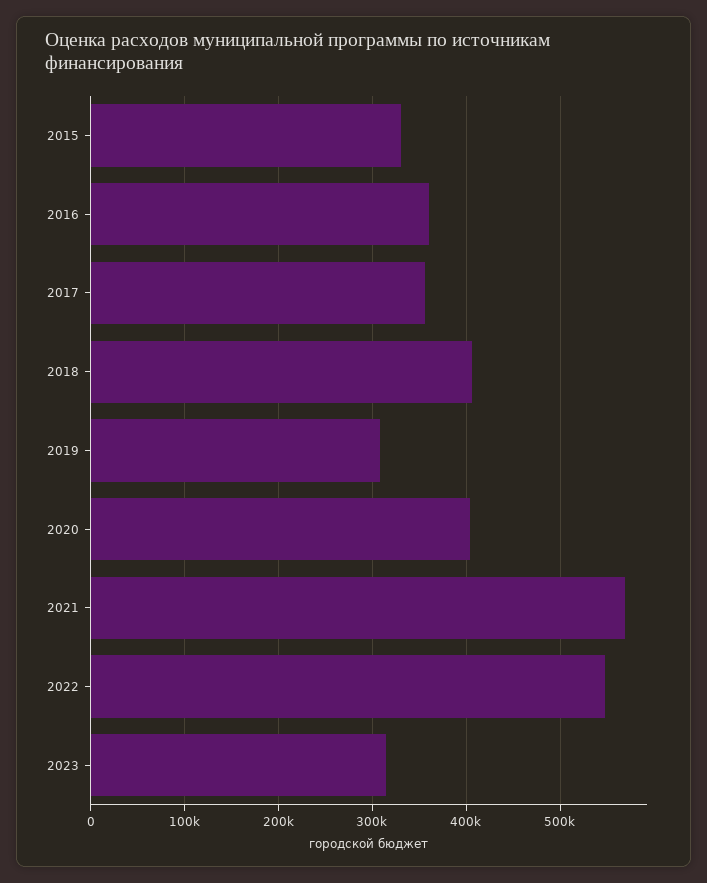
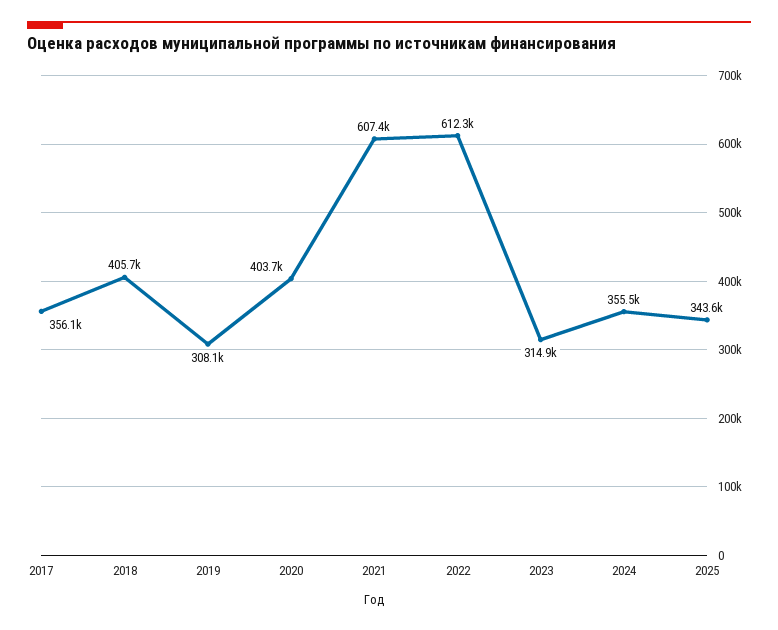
2015: 330000 -> none
2016: 360000 -> none
2021: 570000 -> 607400
2022: 550000 -> 612300
2024: none -> 355500
2025: none -> 343600

